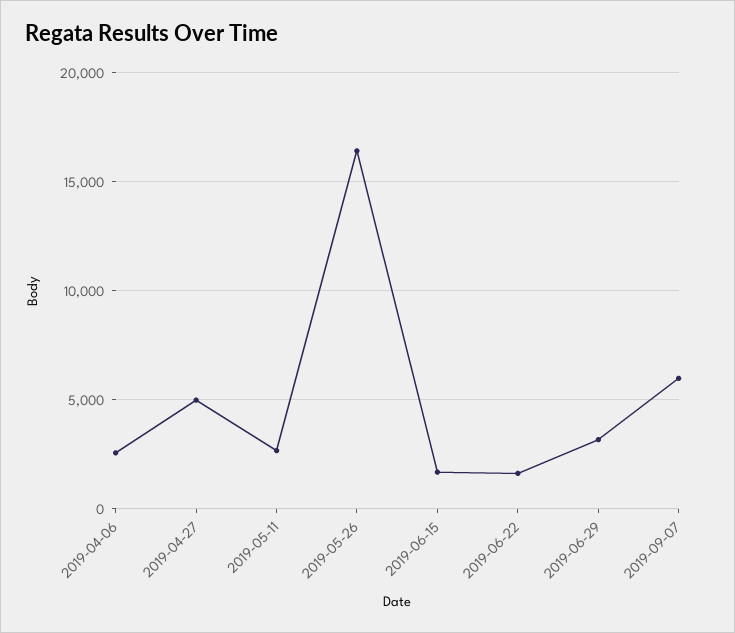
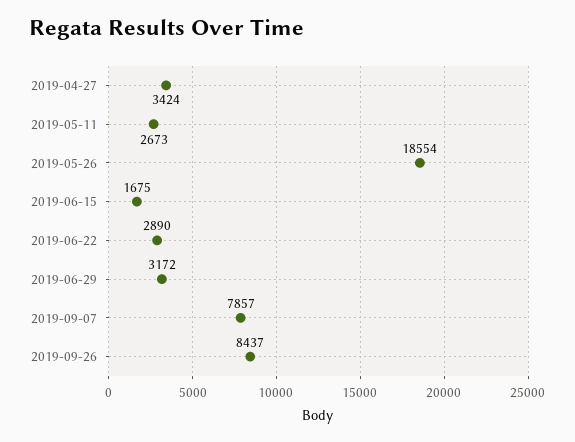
2019-04-06: 2500 -> none
2019-04-27: 5000 -> 3424
2019-05-26: 16500 -> 18554
2019-06-22: 1500 -> 2890
2019-09-07: 6000 -> 7857
2019-09-26: none -> 8437

